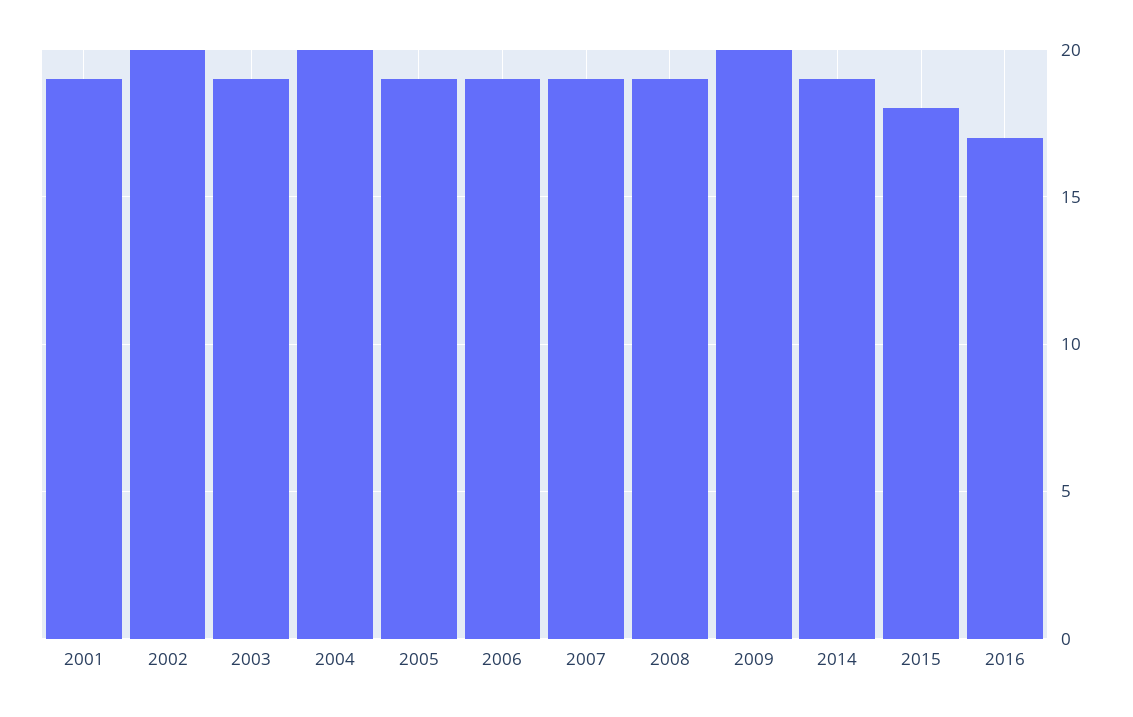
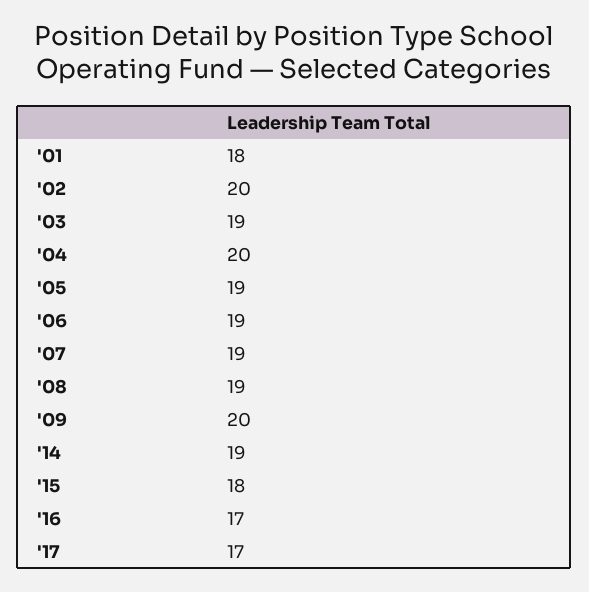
2001: 19 -> 18
'17: none -> 17

